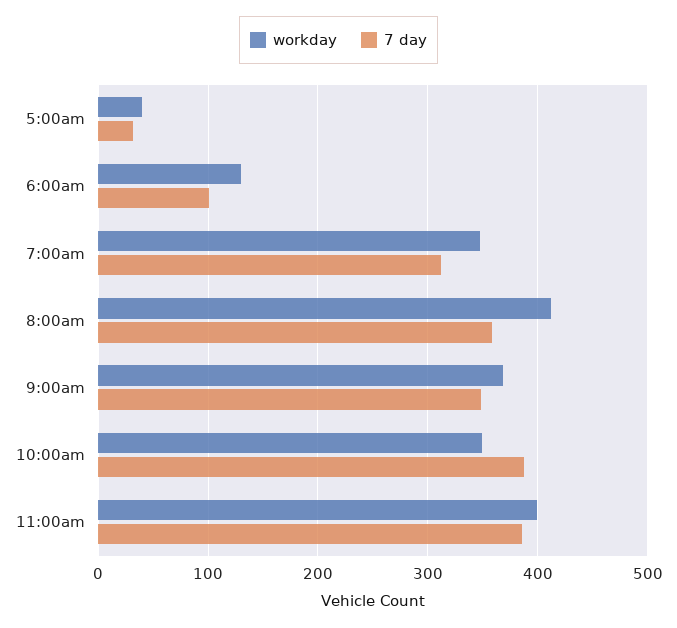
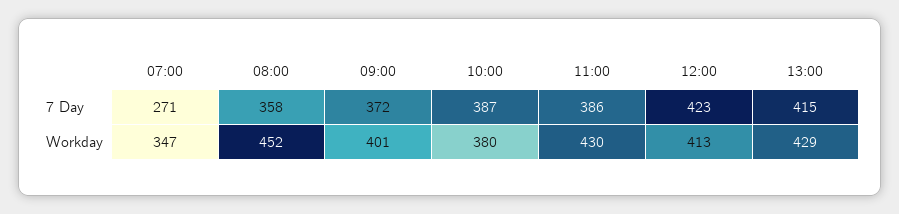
workday, 5:00am: 40 -> none
7 day, 5:00am: 30 -> none
workday, 6:00am: 130 -> none
7 day, 6:00am: 100 -> none
7 day, 7:00am: 310 -> 271
workday, 8:00am: 410 -> 452
workday, 9:00am: 370 -> 401
7 day, 9:00am: 350 -> 372
workday, 10:00am: 350 -> 380
workday, 11:00am: 400 -> 430
7 day, 12:00: none -> 423
7 day, 13:00: none -> 415
workday, 12:00: none -> 413
workday, 13:00: none -> 429

